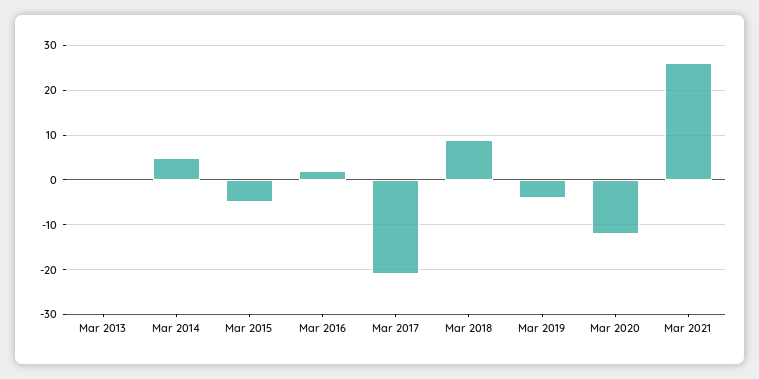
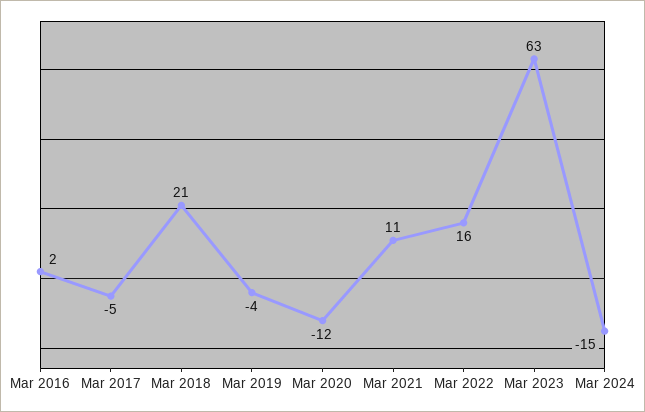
Mar 2013: 0 -> none
Mar 2014: 5 -> none
Mar 2015: -5 -> none
Mar 2017: -20 -> -5
Mar 2018: 10 -> 21
Mar 2021: 25 -> 11
Mar 2022: none -> 16
Mar 2023: none -> 63
Mar 2024: none -> -15

